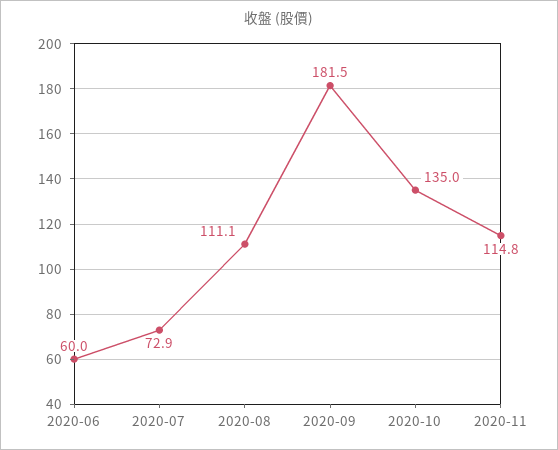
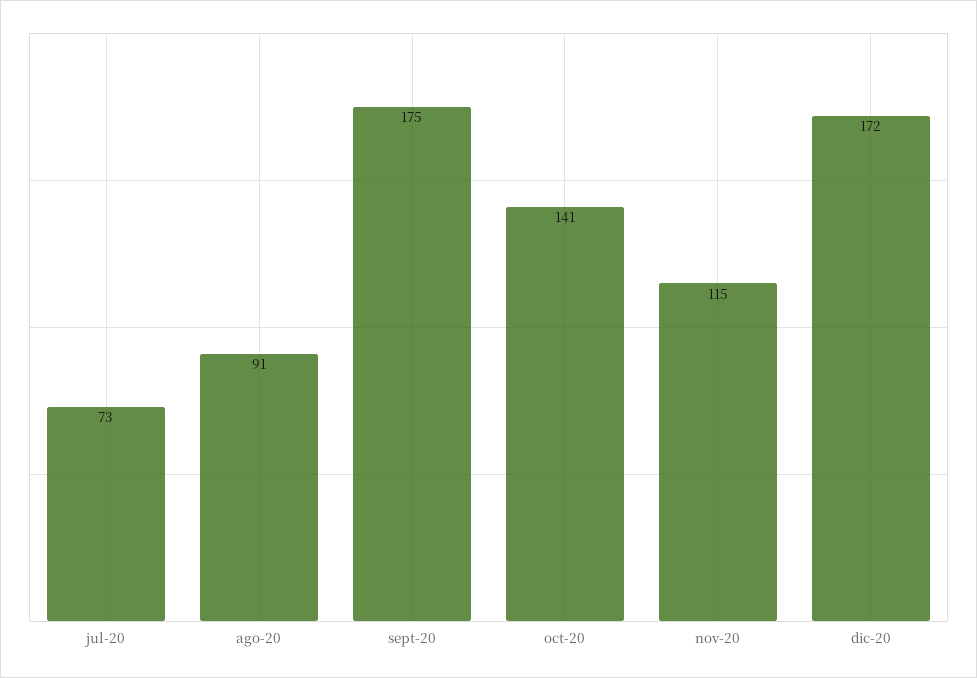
2020-06: 60 -> none
2020-08: 111.1 -> 91
2020-09: 181.5 -> 175
2020-10: 135 -> 141
dic-20: none -> 172

